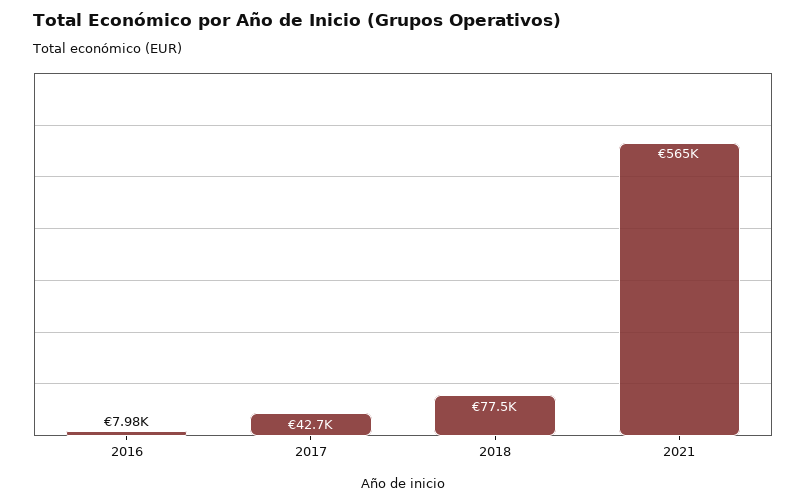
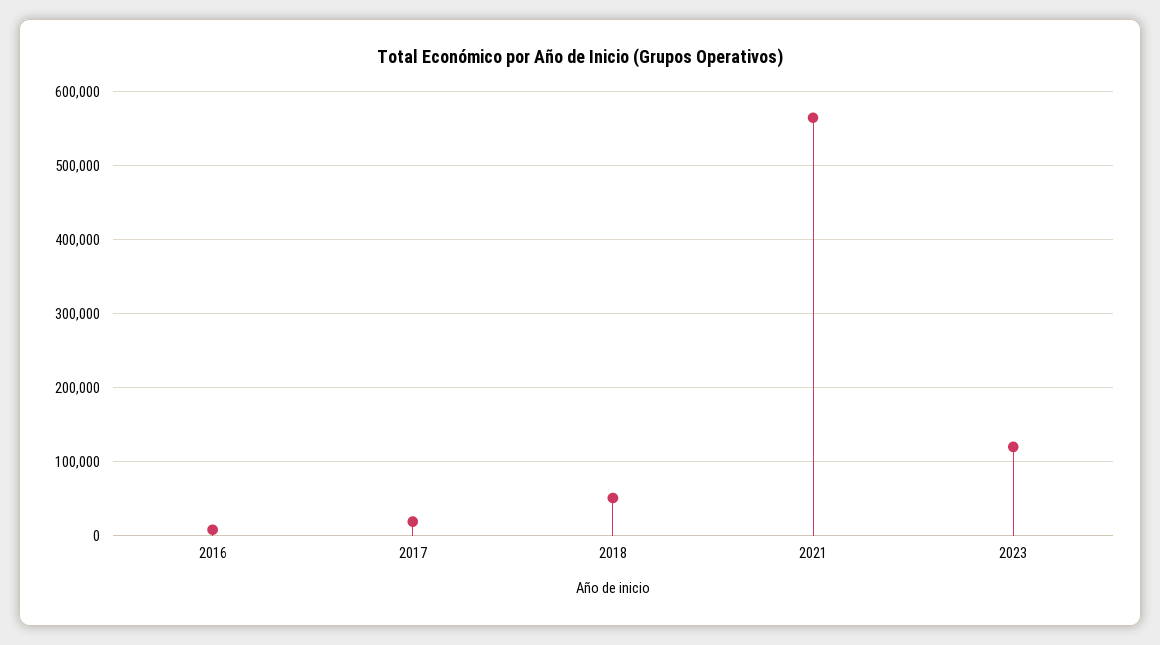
2017: 42700 -> 20000
2018: 77500 -> 50000
2023: none -> 120000

